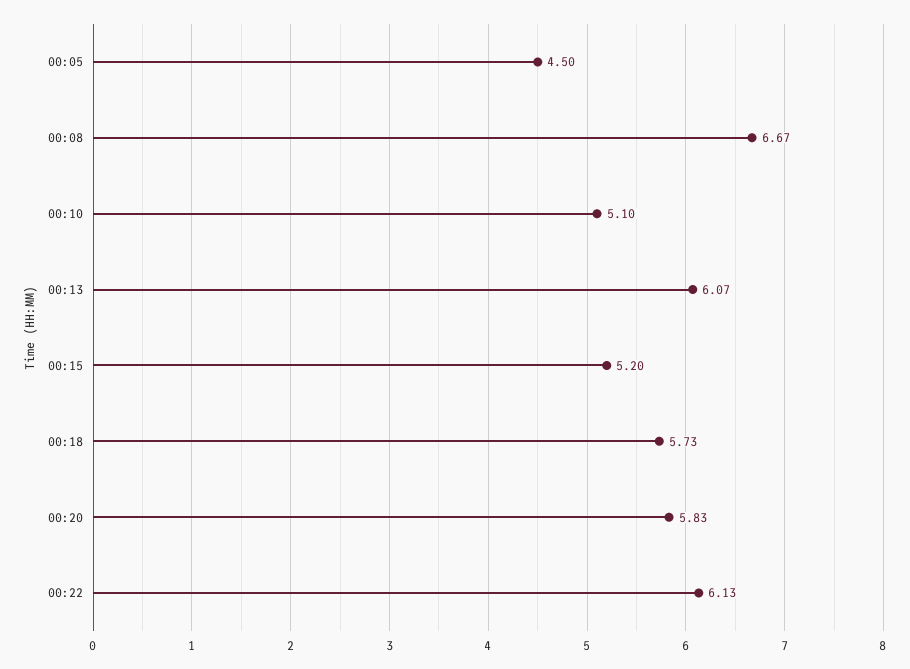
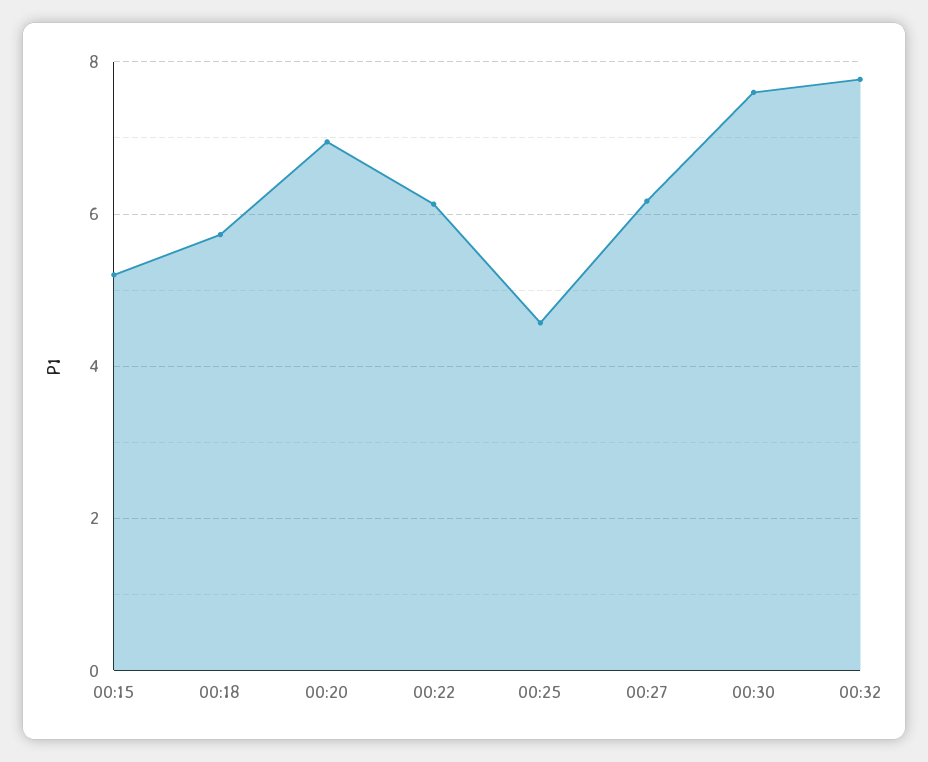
00:05: 4.5 -> none
00:08: 6.67 -> none
00:10: 5.1 -> none
00:13: 6.07 -> none
00:20: 5.83 -> 7
00:25: none -> 4.6
00:27: none -> 6.2
00:30: none -> 7.6
00:32: none -> 7.8

